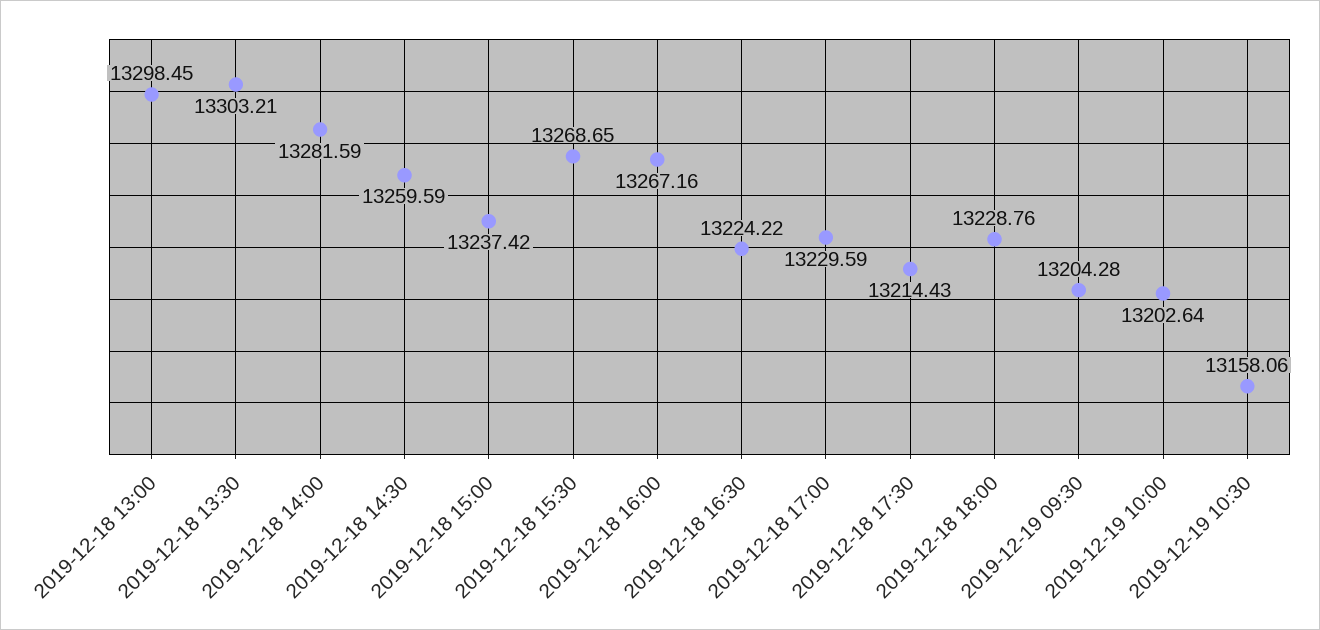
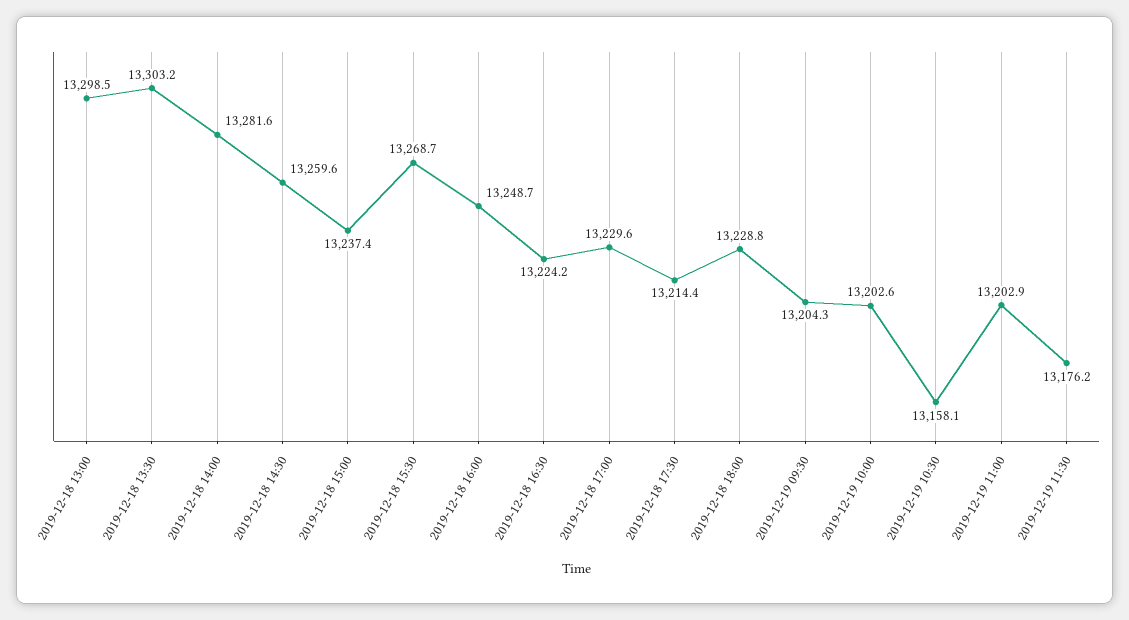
2019-12-18 16:00: 13267.16 -> 13248.7
2019-12-19 11:00: none -> 13202.9
2019-12-19 11:30: none -> 13176.2

